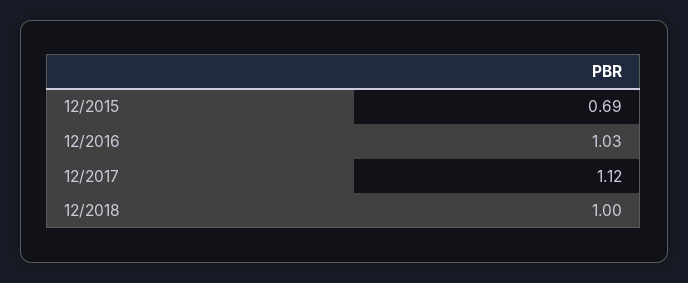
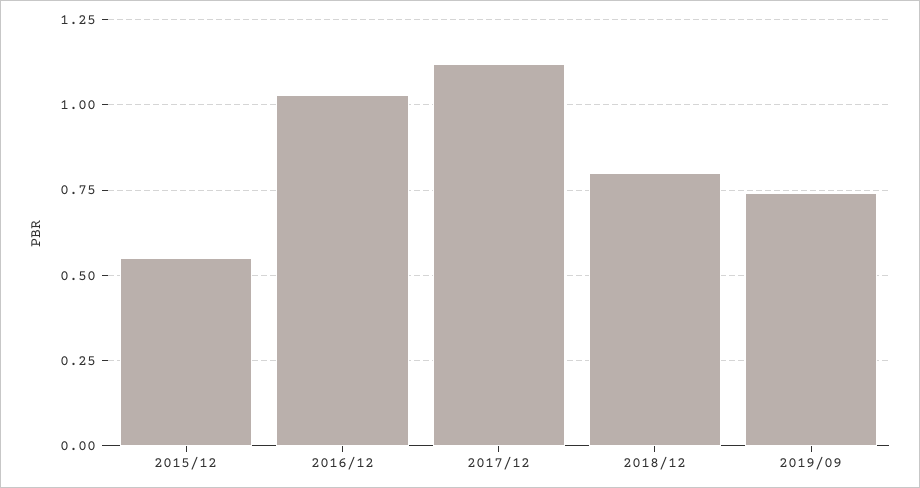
12/2015: 0.69 -> 0.55
12/2018: 1 -> 0.8
2019/09: none -> 0.75

